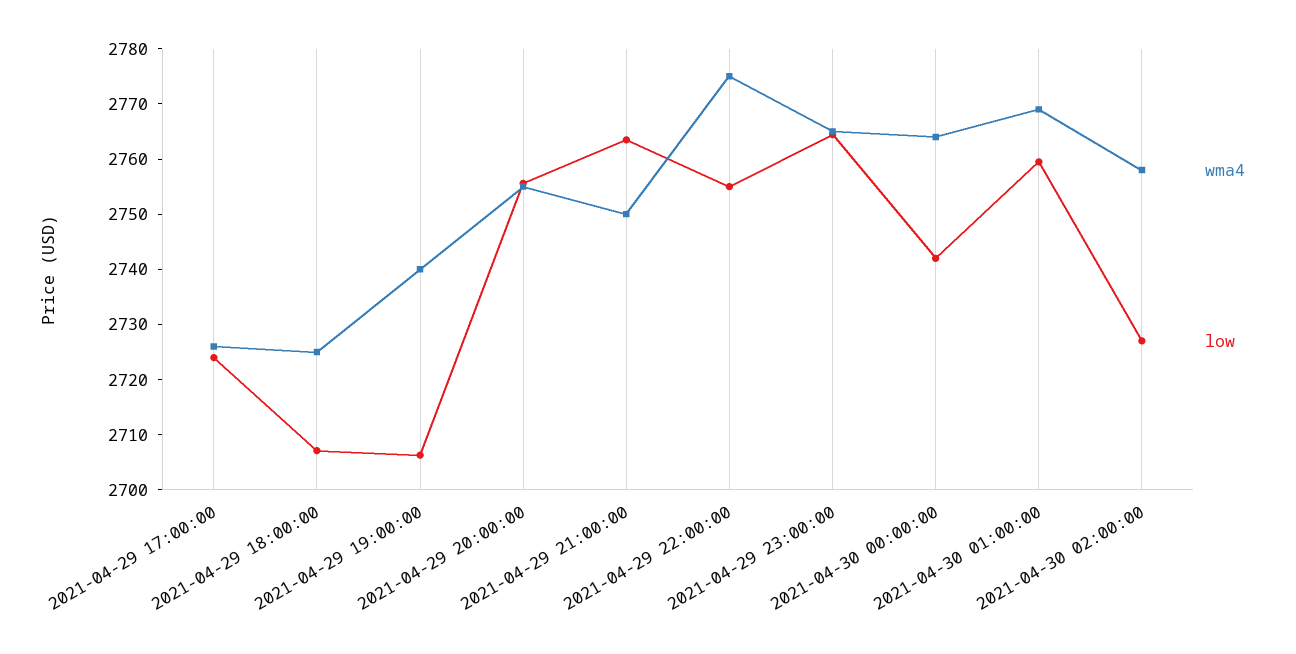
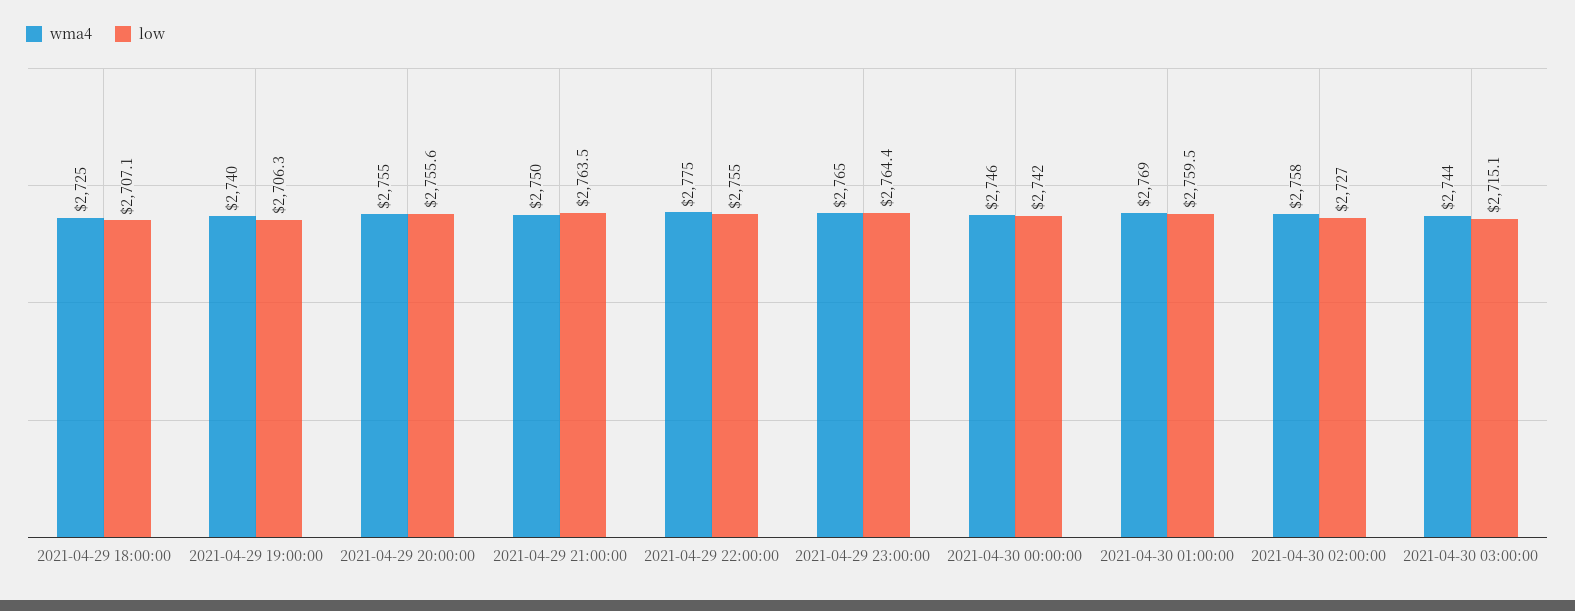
wma4, 2021-04-29 17:00:00: 2726 -> none
low, 2021-04-29 17:00:00: 2724 -> none
wma4, 2021-04-30 00:00:00: 2764 -> 2746
wma4, 2021-04-30 03:00:00: none -> 2744
low, 2021-04-30 03:00:00: none -> 2715.1

